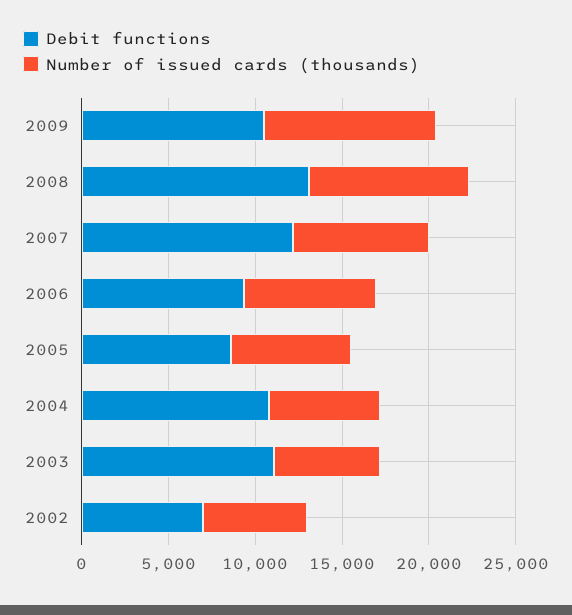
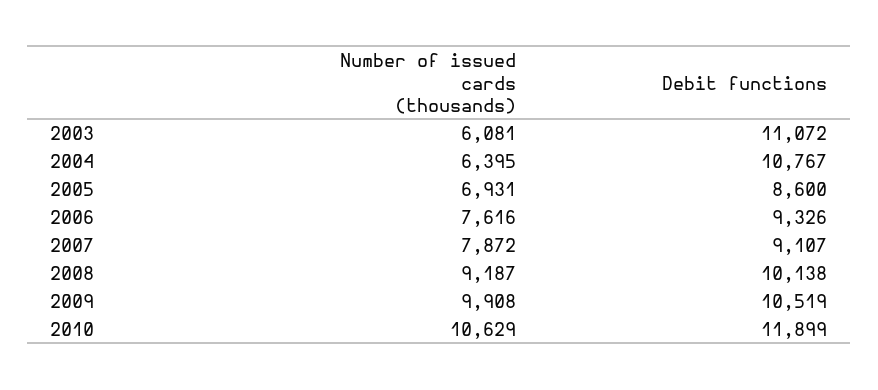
Debit functions, 2008: 13000 -> 10138
Debit functions, 2007: 12000 -> 9107
Debit functions, 2002: 7000 -> none
Number of issued cards (thousands), 2002: 6000 -> none
Number of issued cards (thousands), 2010: none -> 10629
Debit functions, 2010: none -> 11899

